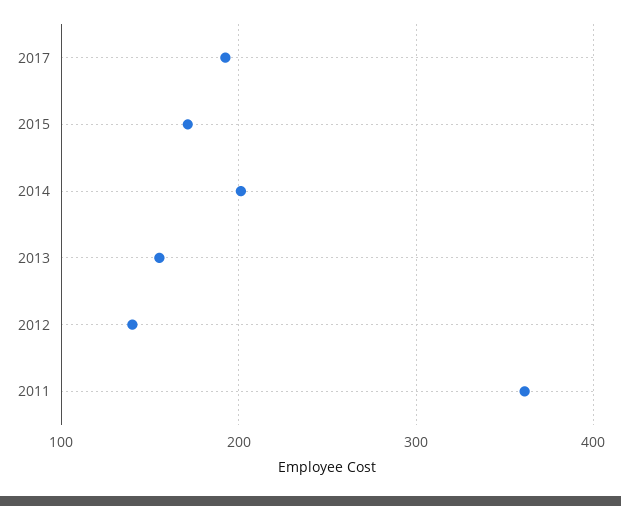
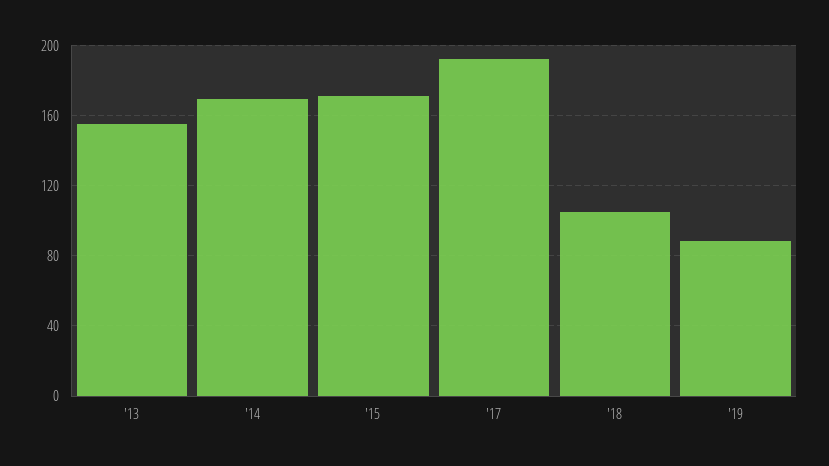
2014: 200 -> 170
2012: 140 -> none
2011: 360 -> none
'18: none -> 105
'19: none -> 90

